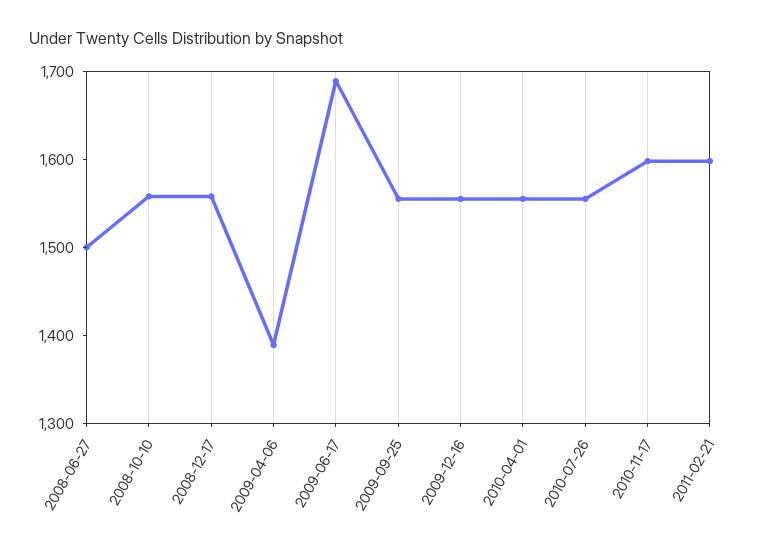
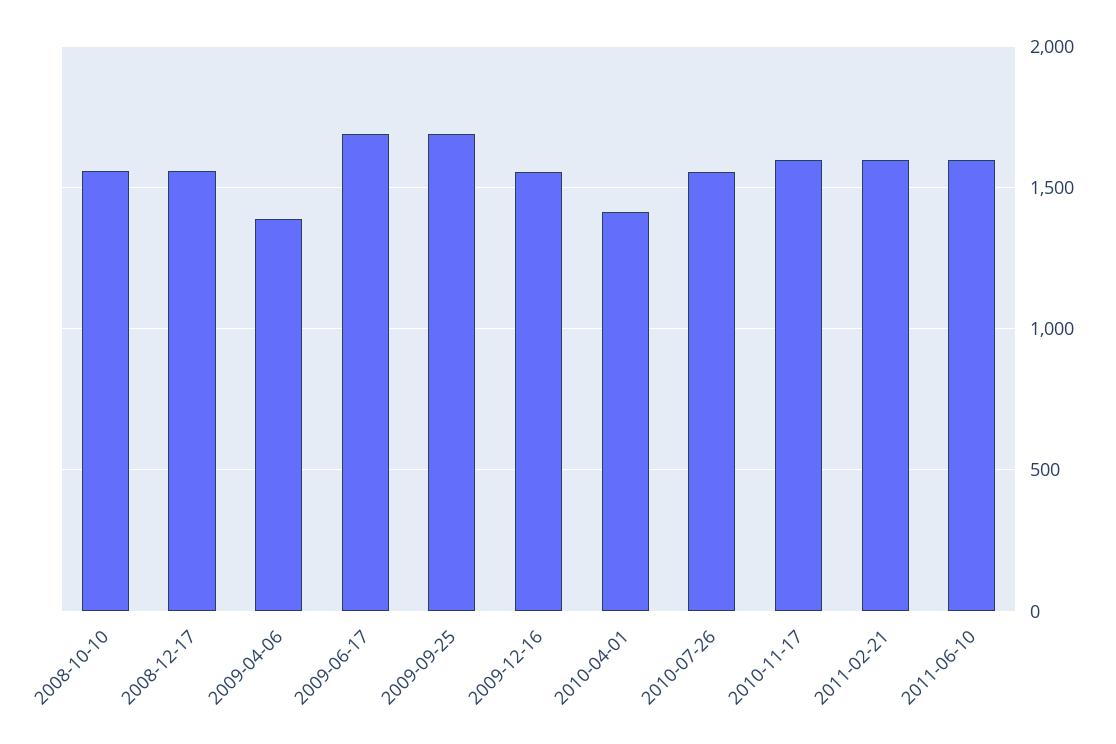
2008-06-27: 1500 -> none
2009-09-25: 1560 -> 1700
2010-04-01: 1560 -> 1400
2011-06-10: none -> 1600

